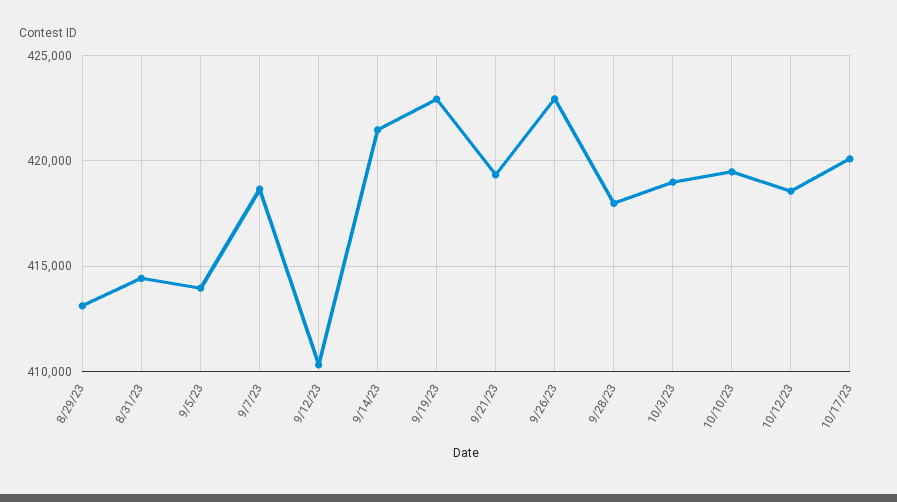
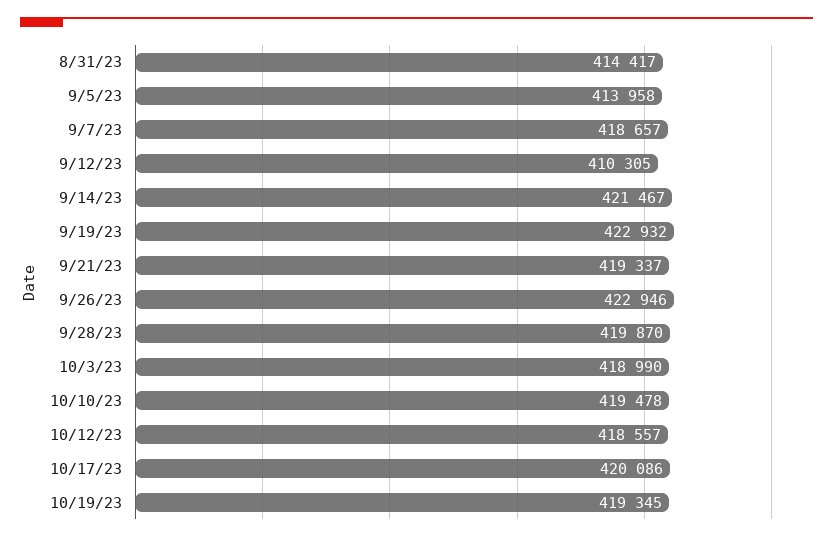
8/29/23: 413000 -> none
9/28/23: 418000 -> 419870
10/19/23: none -> 419345

